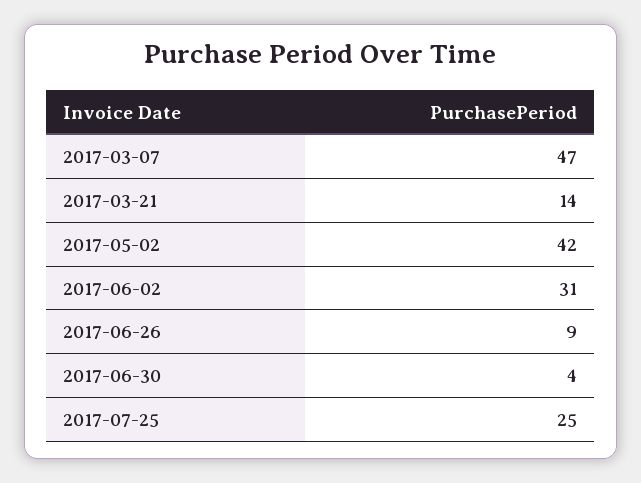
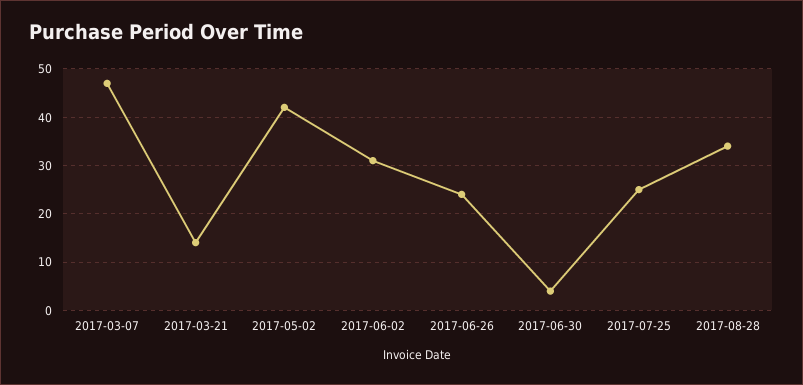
2017-06-26: 9 -> 25
2017-08-28: none -> 35

